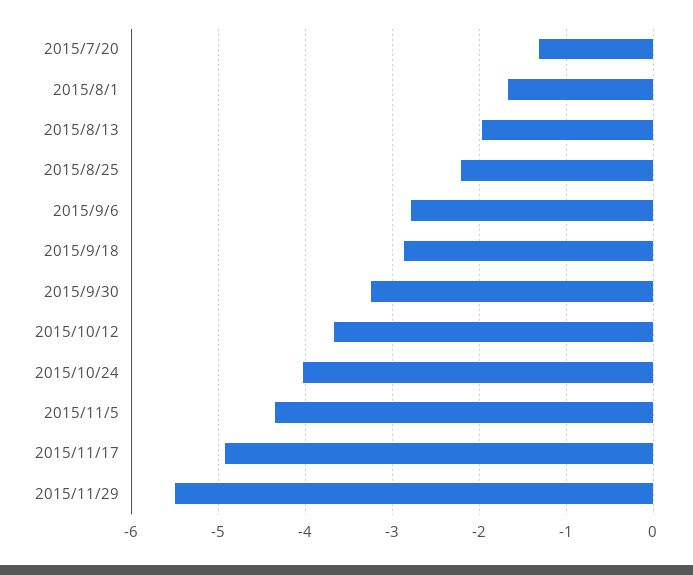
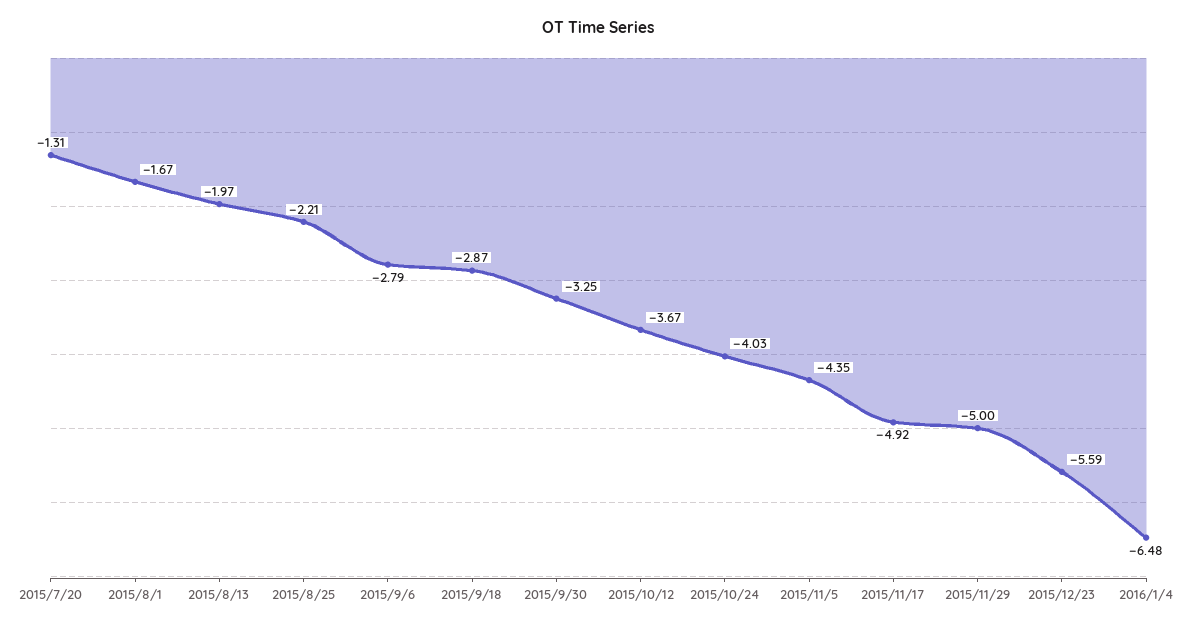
2015/11/29: -5.5 -> -5
2015/12/23: none -> -5.59
2016/1/4: none -> -6.48

